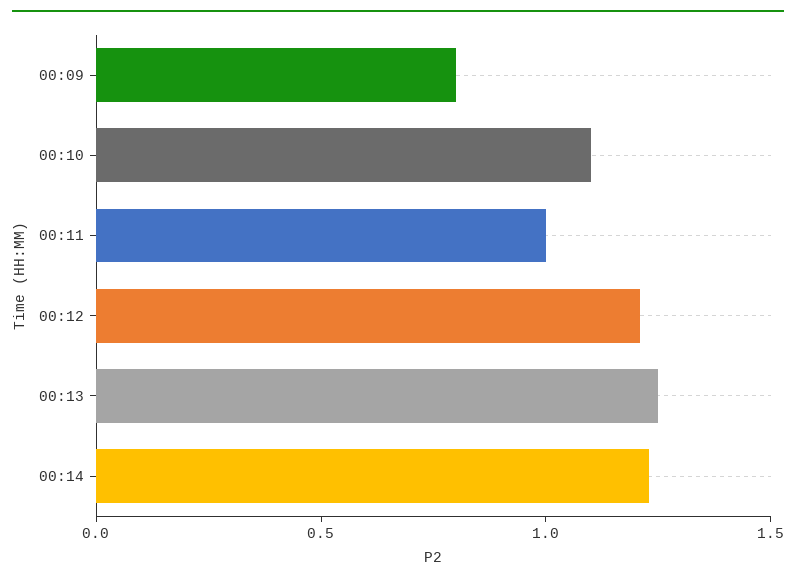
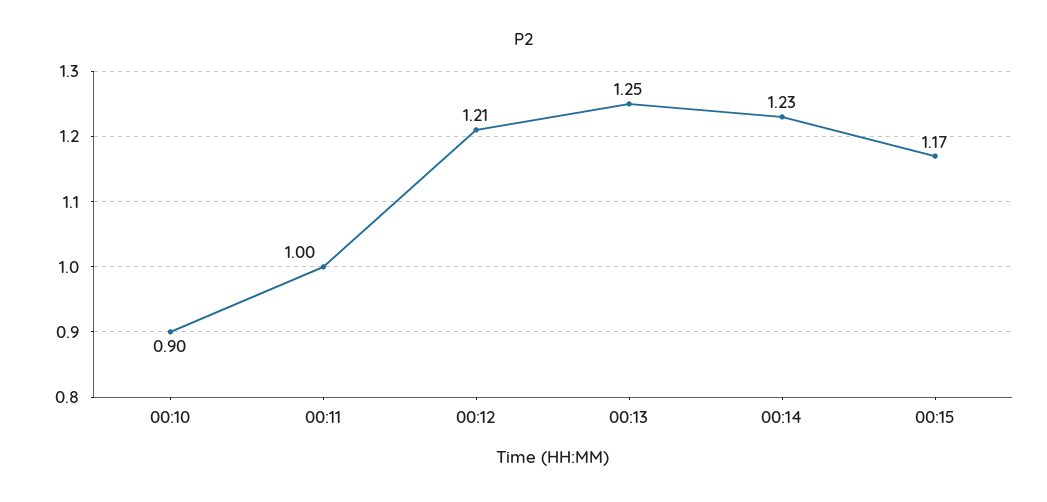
00:09: 0.8 -> none
00:10: 1.1 -> 0.9
00:15: none -> 1.17

